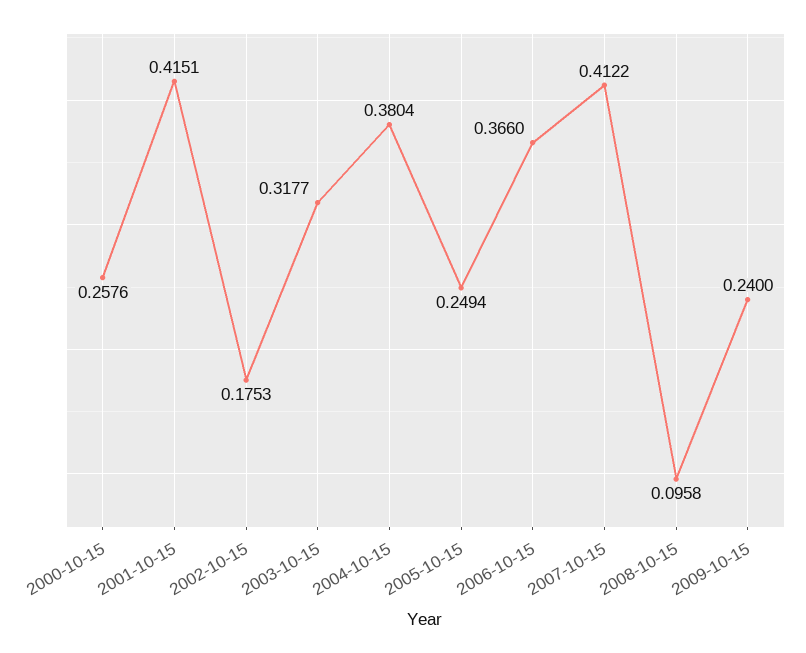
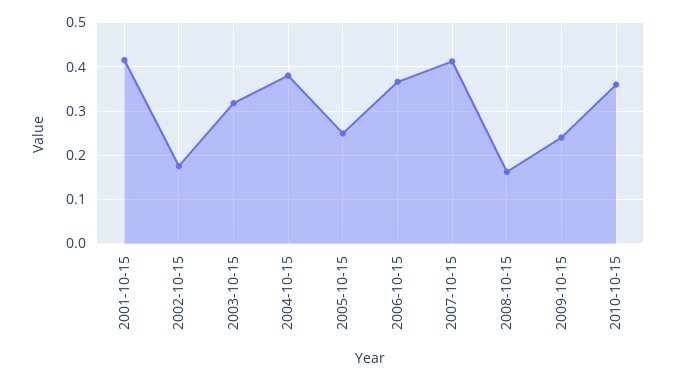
2000-10-15: 0.2576 -> none
2008-10-15: 0.0958 -> 0.16
2010-10-15: none -> 0.36

